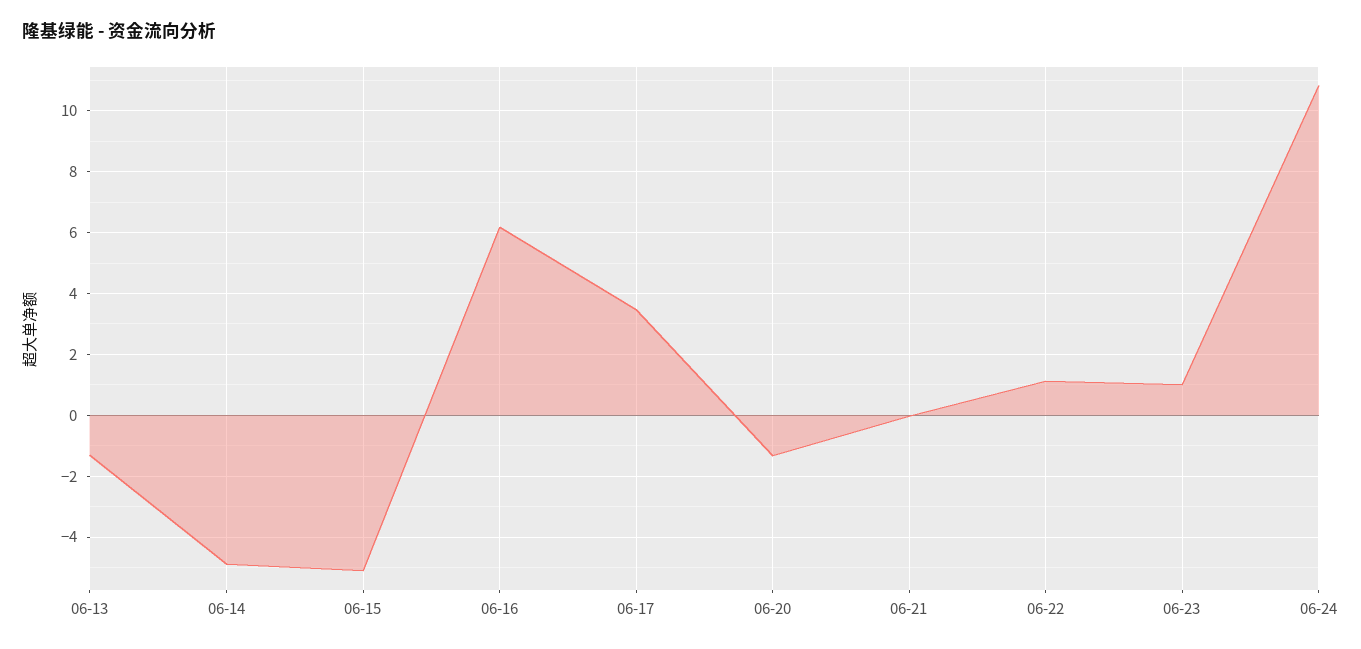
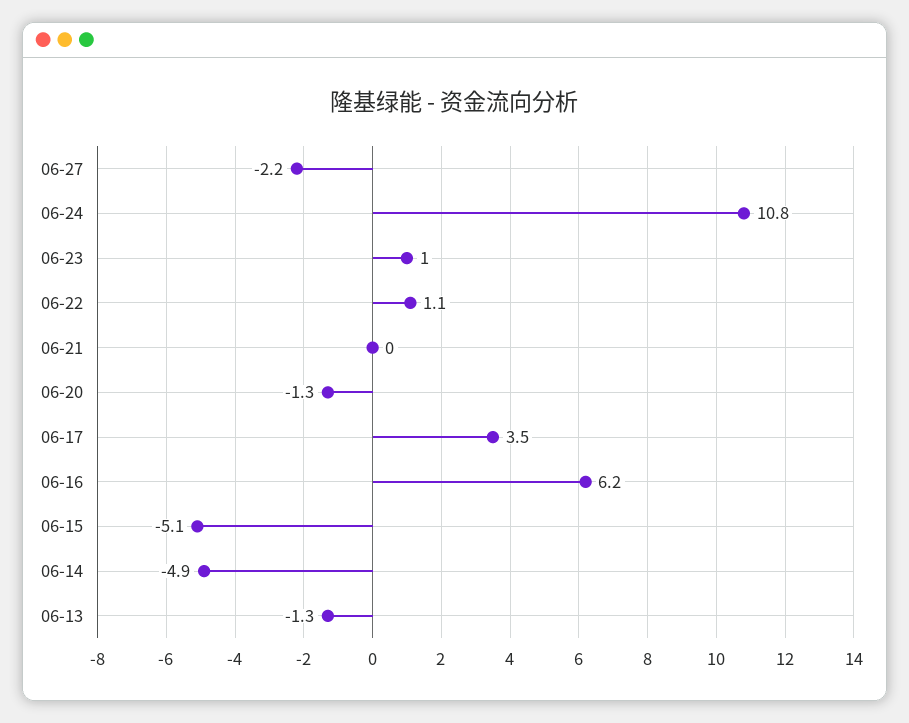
06-27: none -> -2.2

